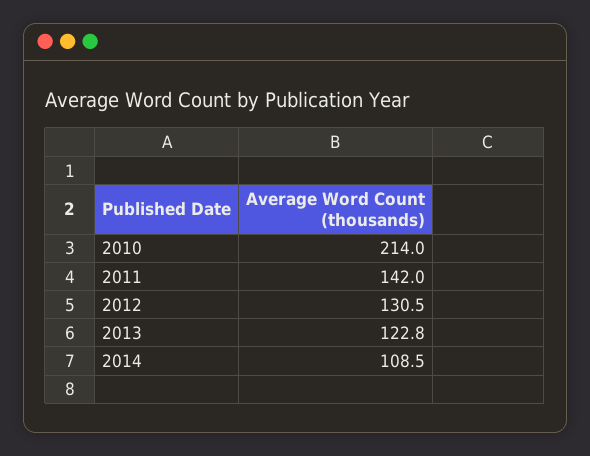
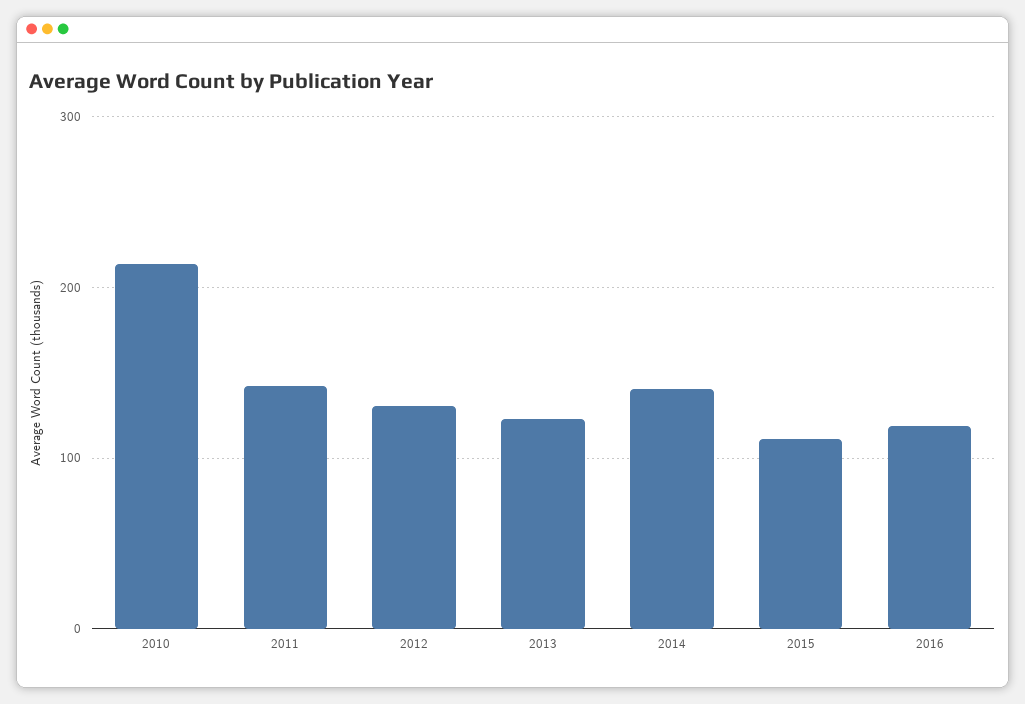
2014: 108.5 -> 140
2015: none -> 110
2016: none -> 120

